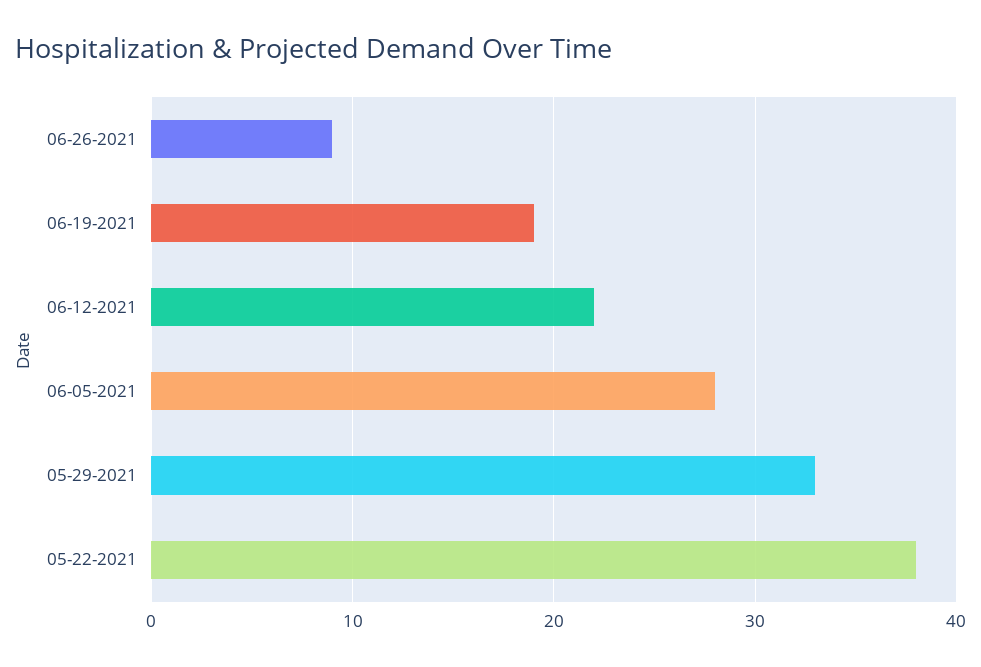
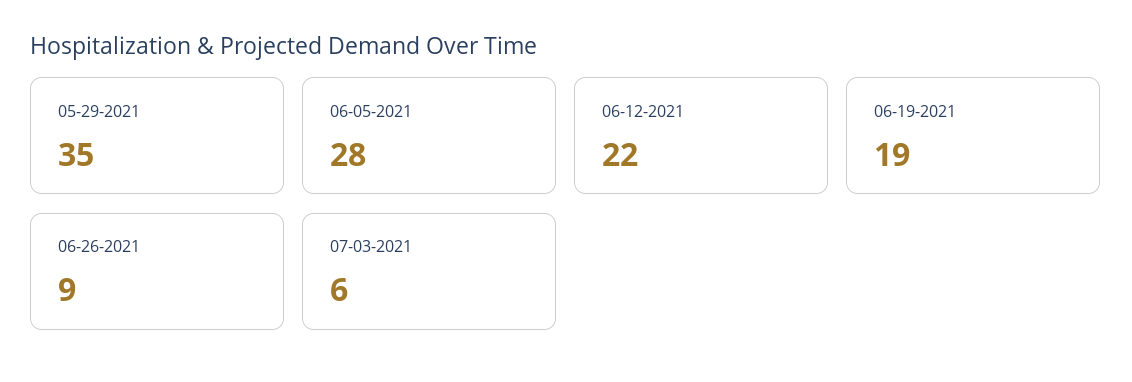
05-29-2021: 33 -> 35
05-22-2021: 38 -> none
07-03-2021: none -> 6

